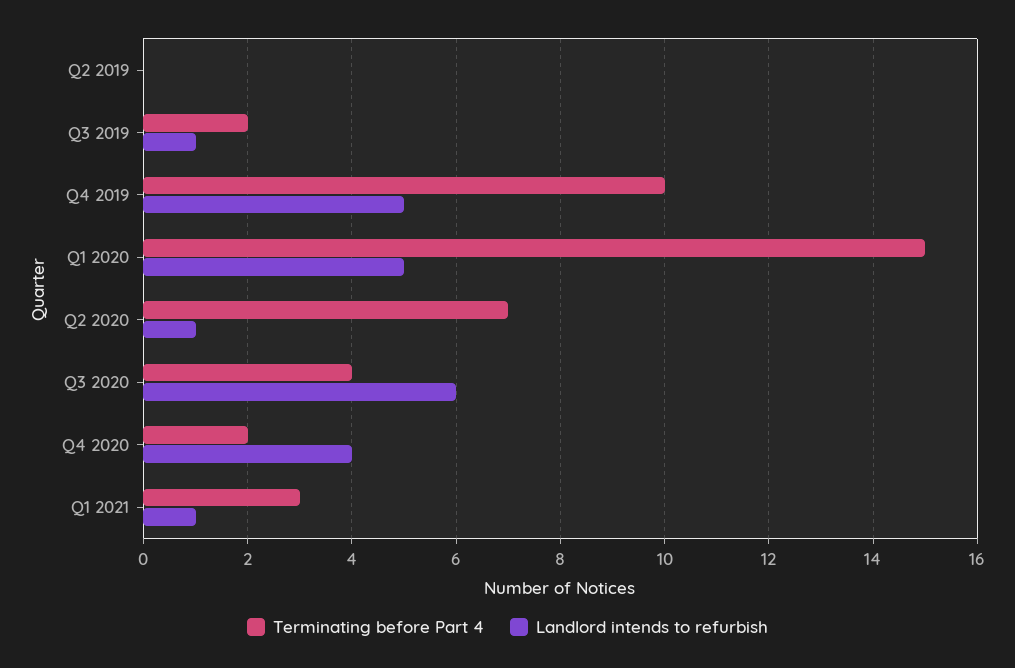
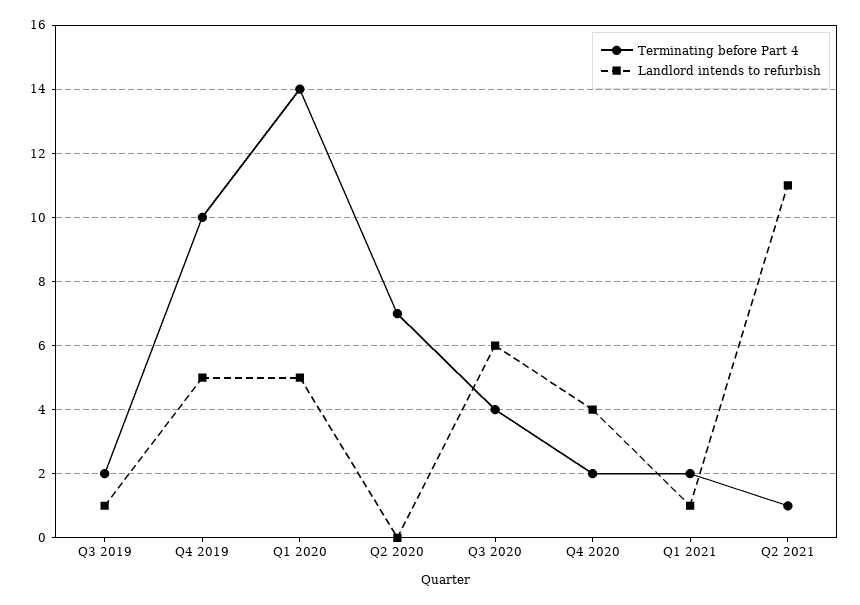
Terminating before Part 4, Q2 2019: 0 -> none
Landlord intends to refurbish, Q2 2019: 0 -> none
Terminating before Part 4, Q1 2020: 15 -> 14
Landlord intends to refurbish, Q2 2020: 1 -> 0
Terminating before Part 4, Q1 2021: 3 -> 2
Terminating before Part 4, Q2 2021: none -> 1
Landlord intends to refurbish, Q2 2021: none -> 11

